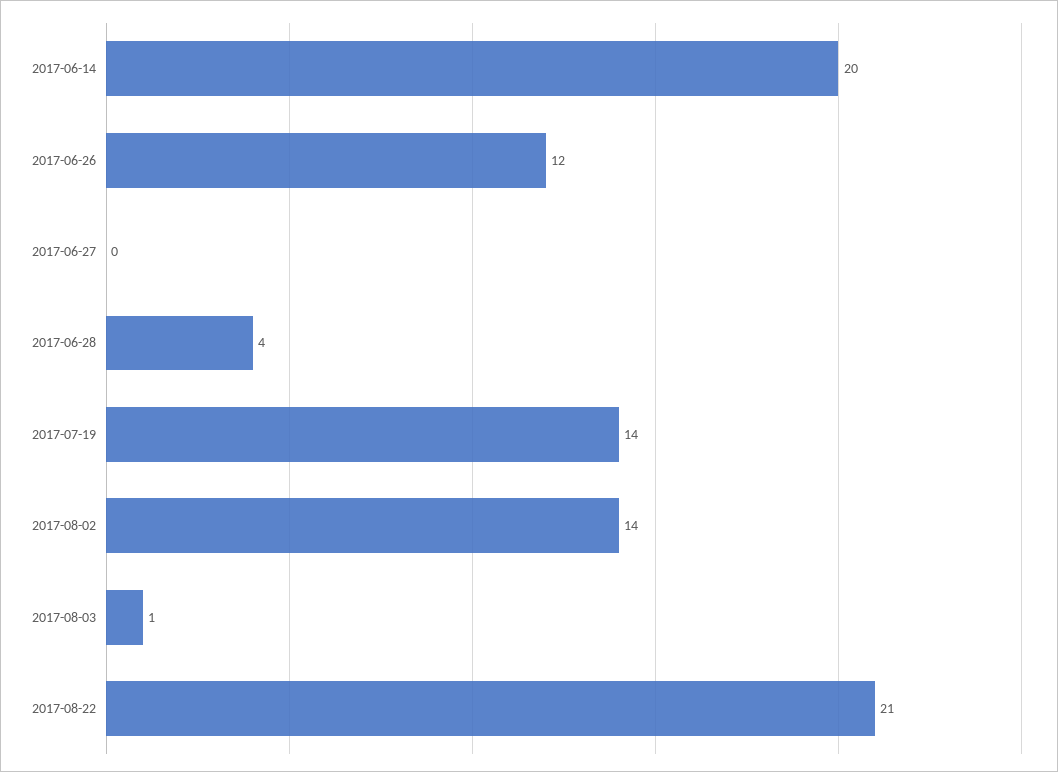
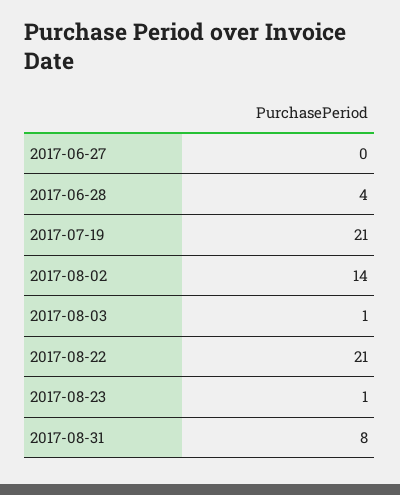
2017-06-14: 20 -> none
2017-06-26: 12 -> none
2017-07-19: 14 -> 21
2017-08-23: none -> 1
2017-08-31: none -> 8

